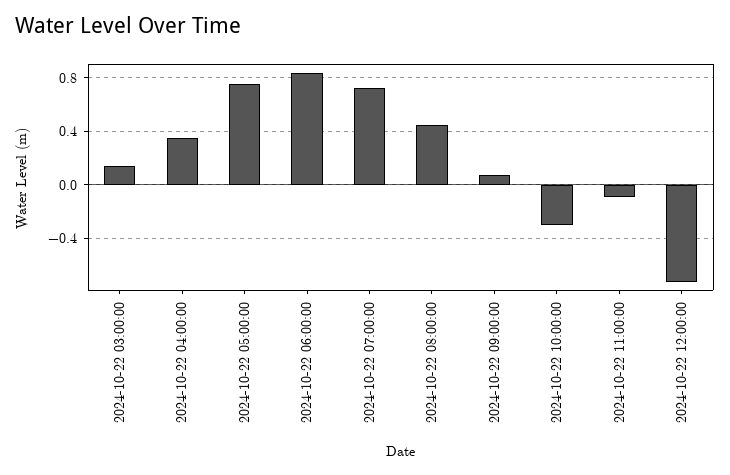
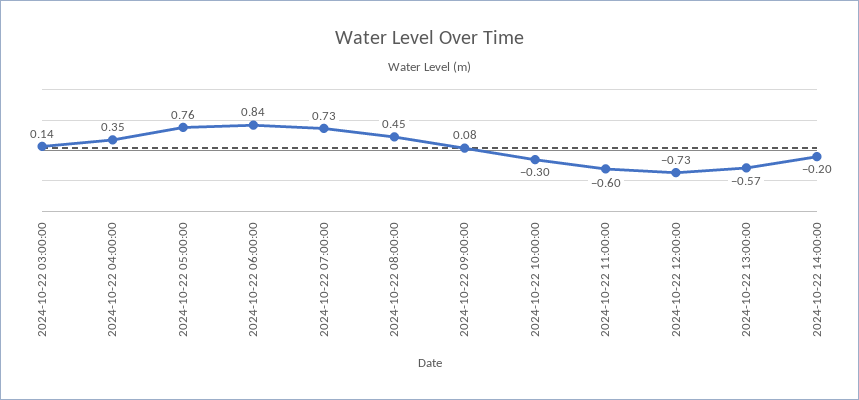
2024-10-22 11:00:00: -0.1 -> -0.6
2024-10-22 13:00:00: none -> -0.57
2024-10-22 14:00:00: none -> -0.2

